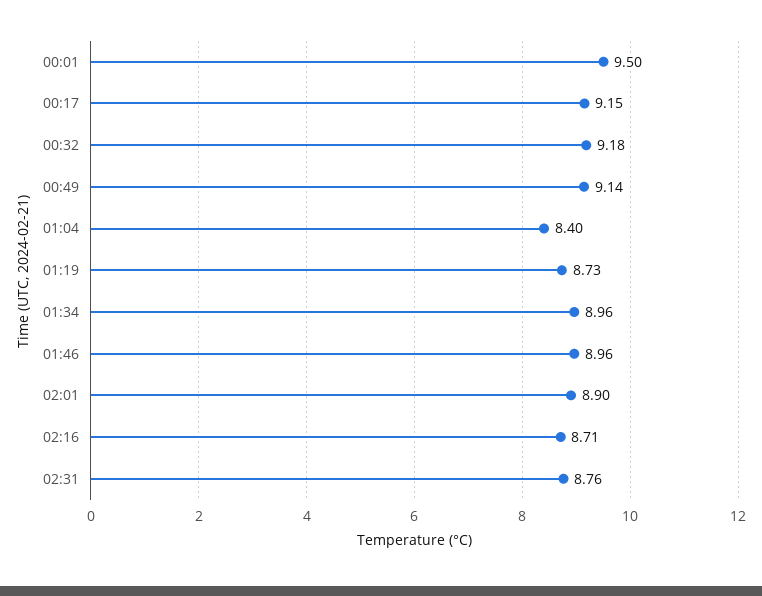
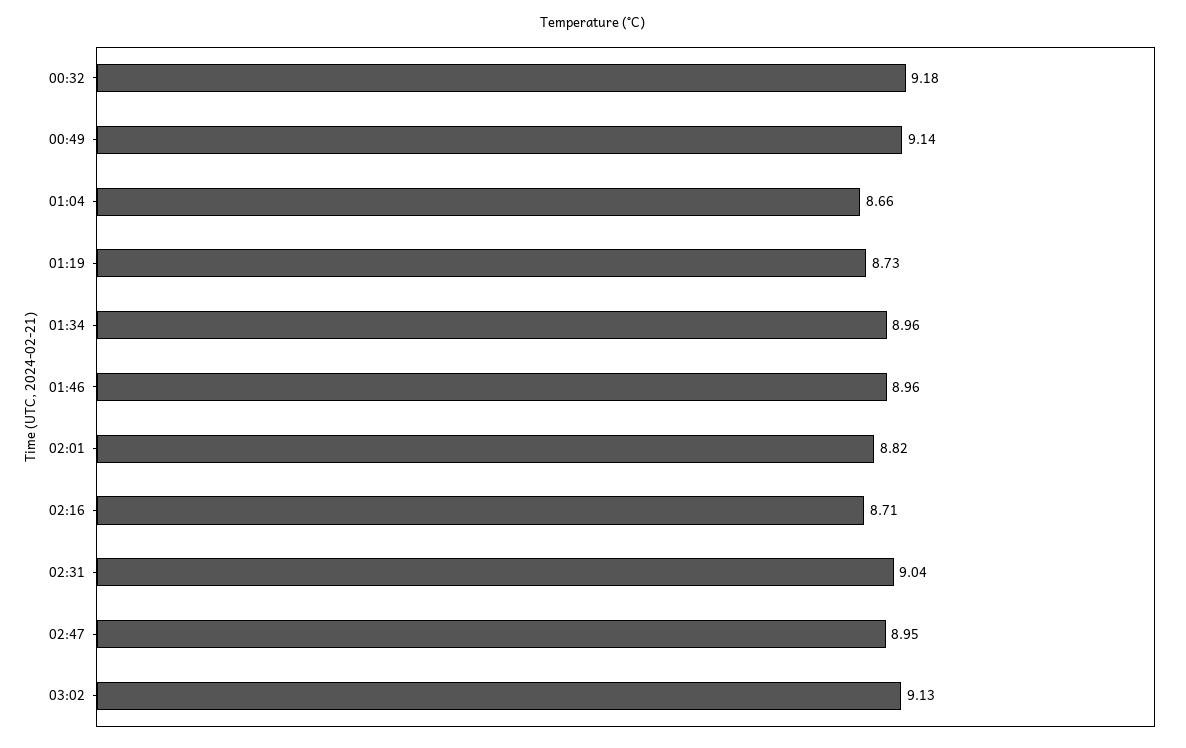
00:01: 9.5 -> none
00:17: 9.15 -> none
01:04: 8.4 -> 8.66
02:01: 8.9 -> 8.82
02:31: 8.76 -> 9.04
02:47: none -> 8.95
03:02: none -> 9.13

